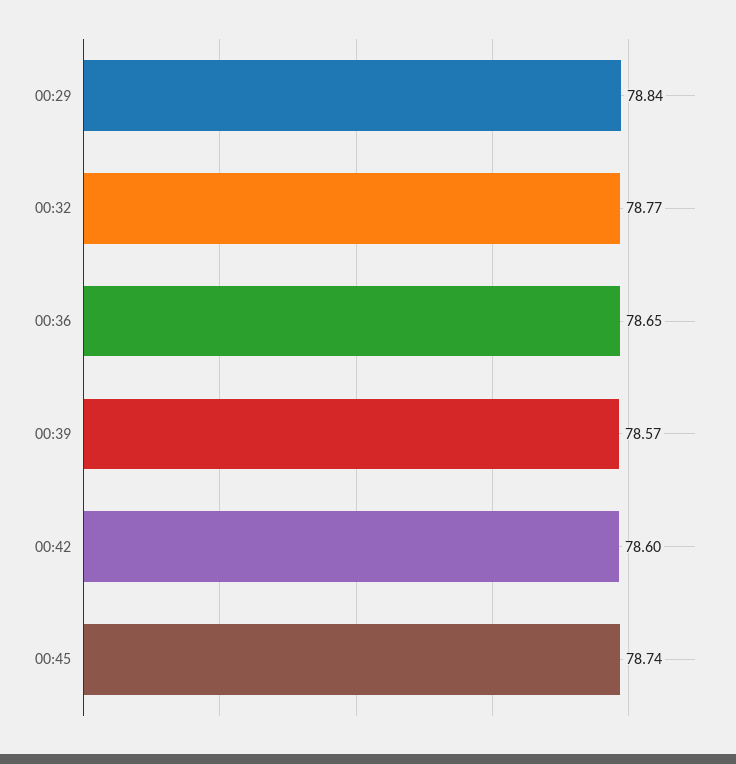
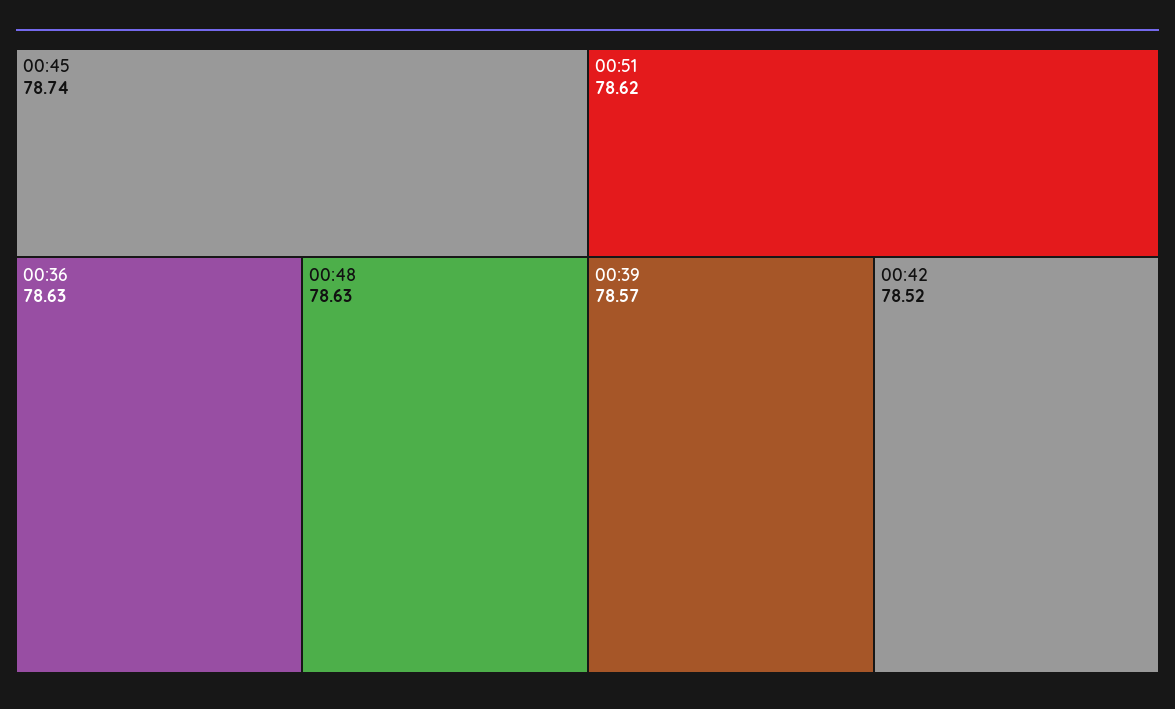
00:29: 78.84 -> none
00:32: 78.77 -> none
00:36: 78.65 -> 78.63
00:42: 78.6 -> 78.52
00:48: none -> 78.63
00:51: none -> 78.62

